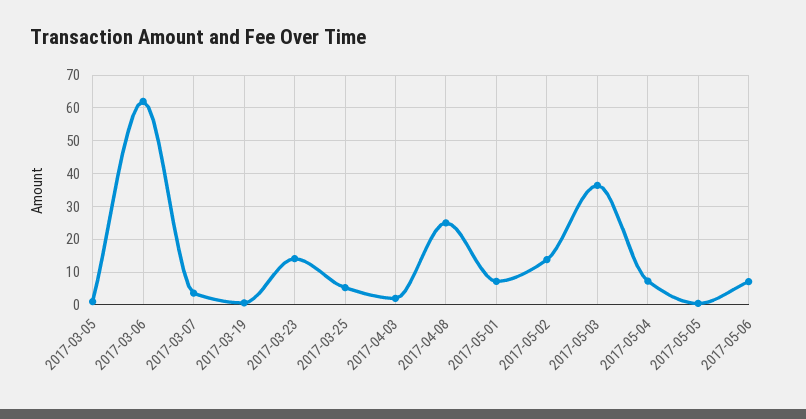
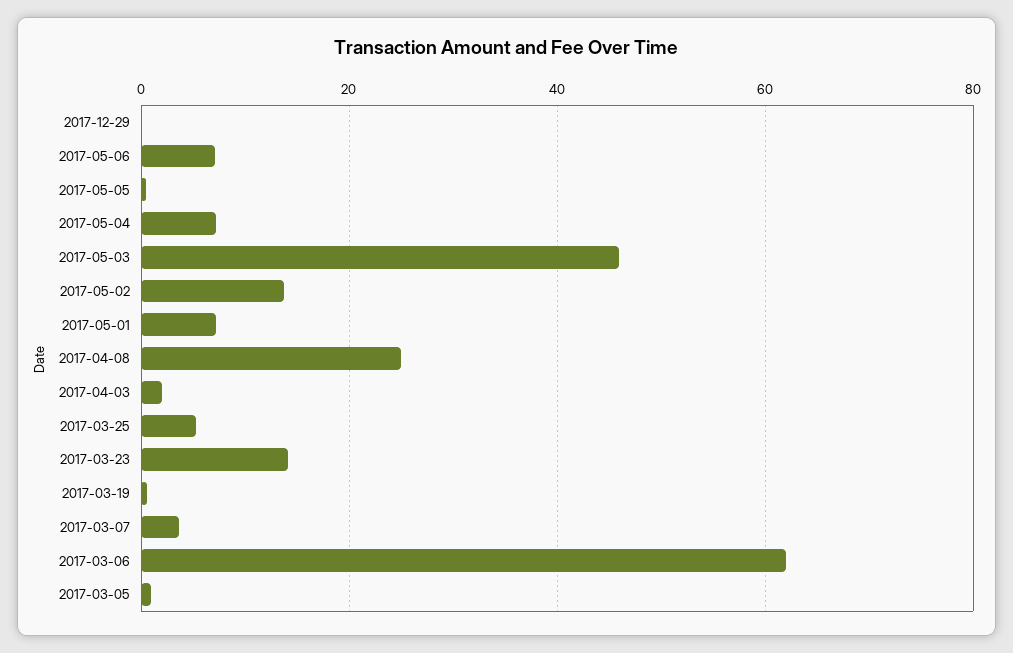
2017-05-03: 36 -> 46
2017-12-29: none -> 0

